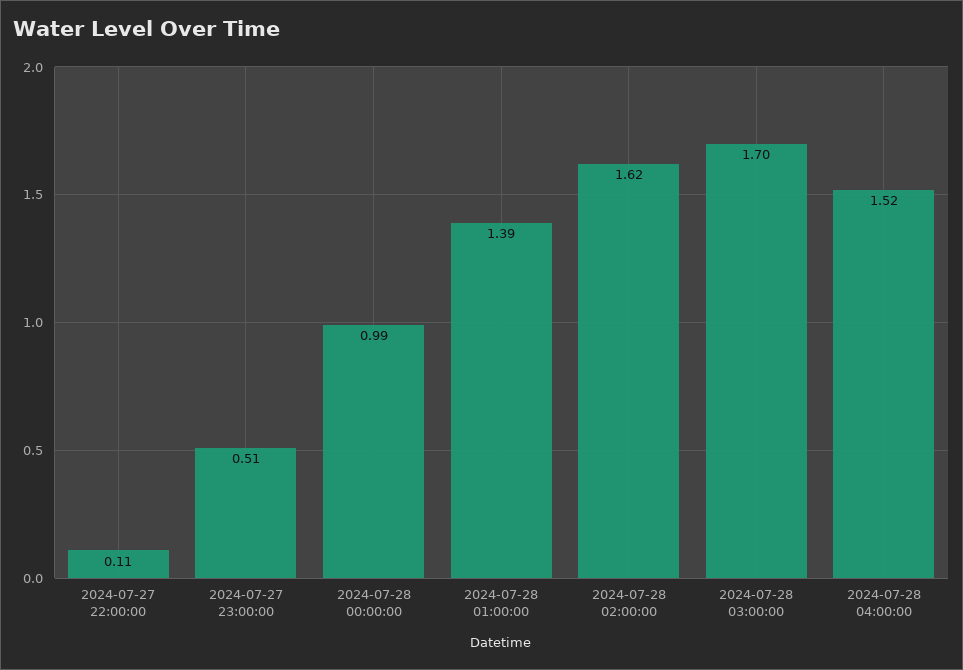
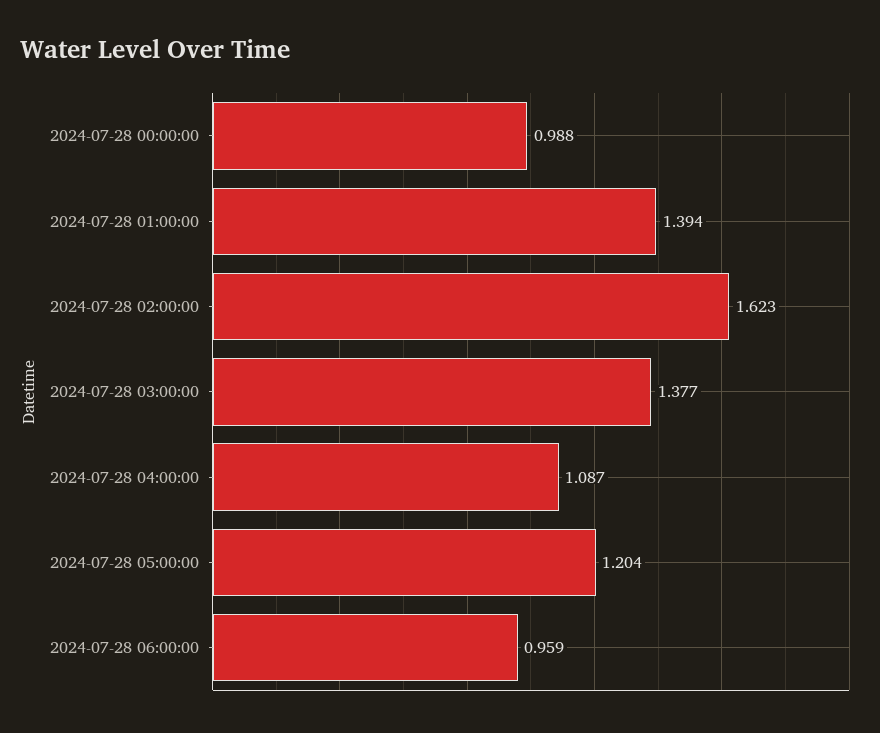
2024-07-27 22:00:00: 0.11 -> none
2024-07-27 23:00:00: 0.51 -> none
2024-07-28 03:00:00: 1.7 -> 1.377
2024-07-28 04:00:00: 1.52 -> 1.087
2024-07-28 05:00:00: none -> 1.204
2024-07-28 06:00:00: none -> 0.959

